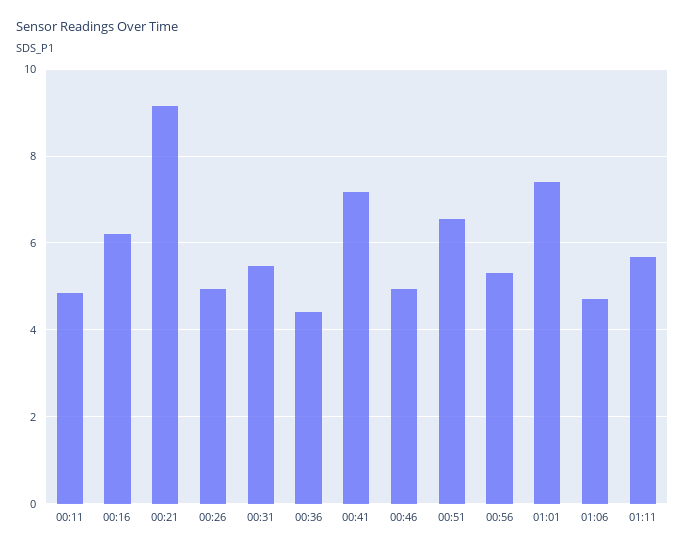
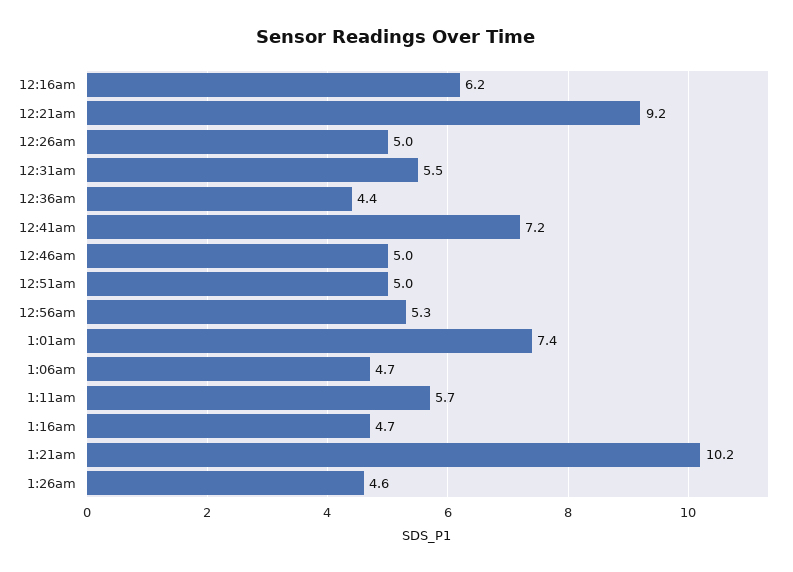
00:11: 4.8 -> none
00:51: 6.6 -> 5
1:16am: none -> 4.7
1:21am: none -> 10.2
1:26am: none -> 4.6

